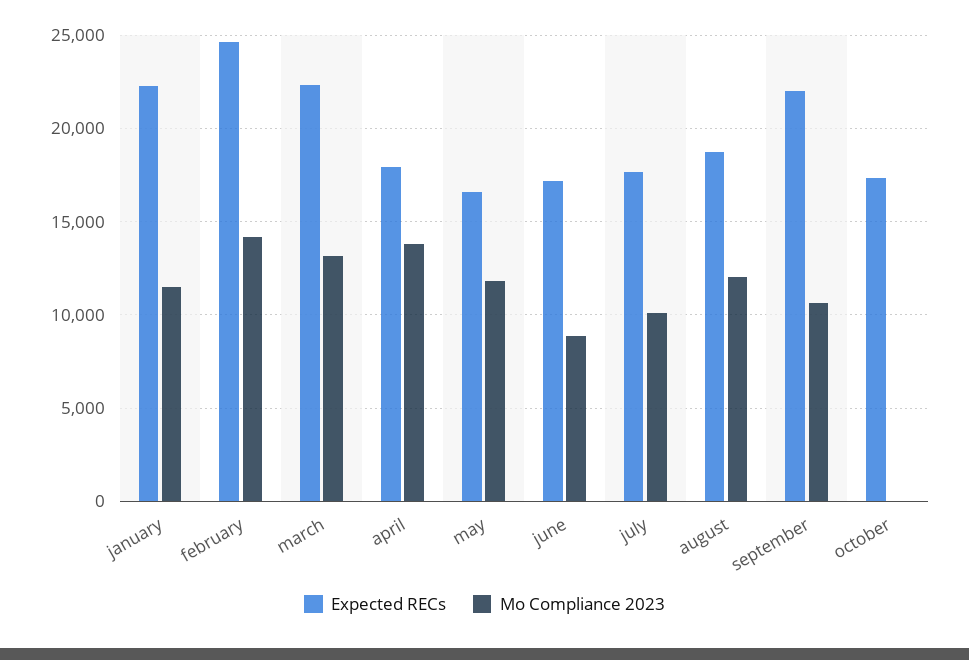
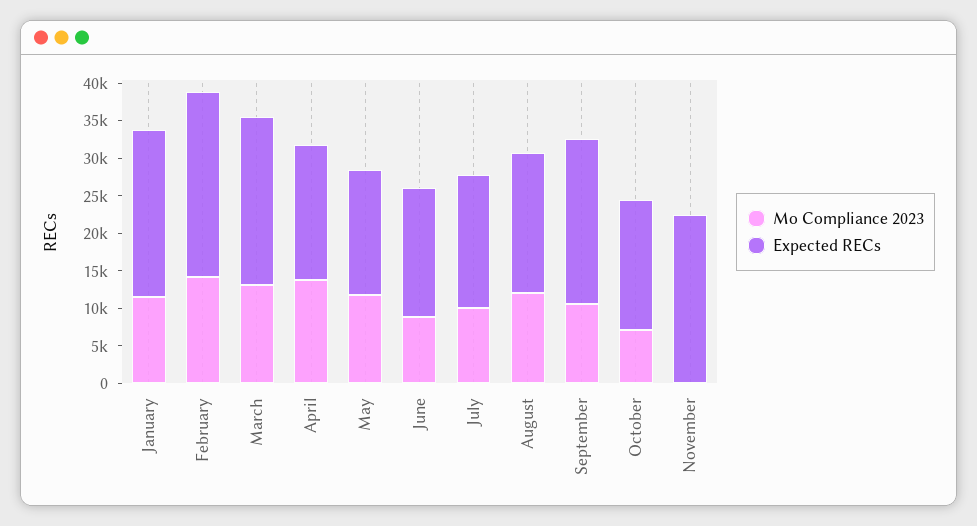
Mo Compliance 2023, october: 0 -> 7500
Mo Compliance 2023, November: none -> 0
Expected RECs, November: none -> 22500

